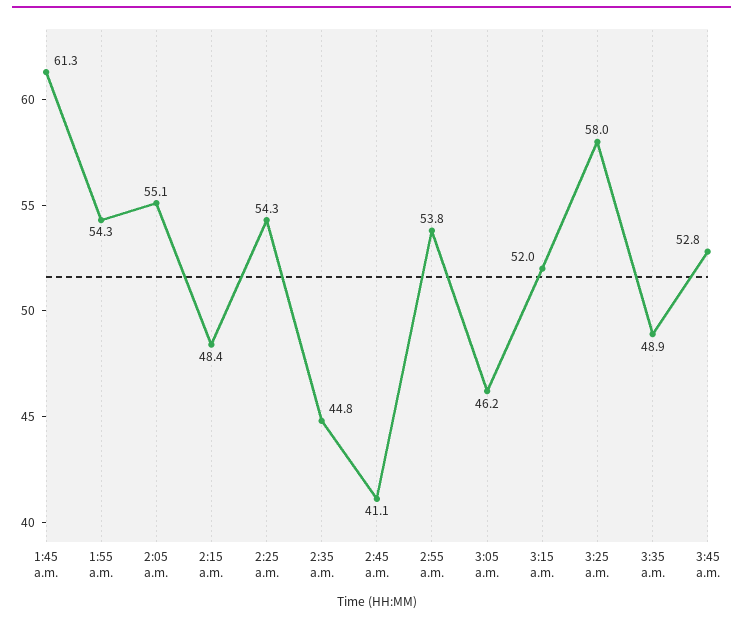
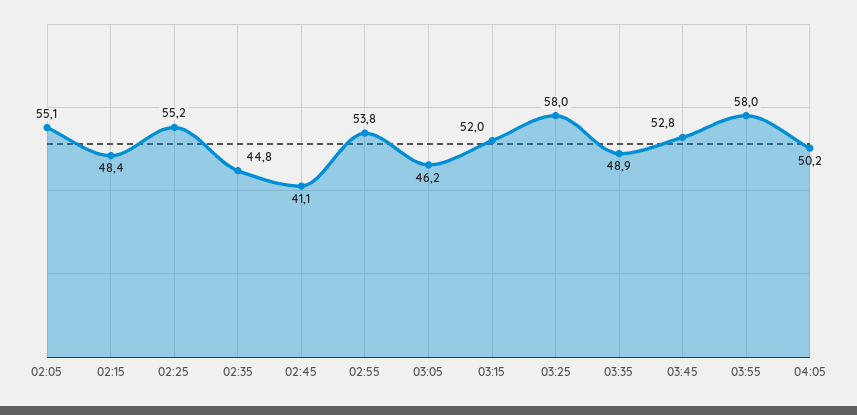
1:45 a.m.: 61.3 -> none
1:55 a.m.: 54.3 -> none
2:25 a.m.: 54.3 -> 55.2
03:55: none -> 58
04:05: none -> 50.2

